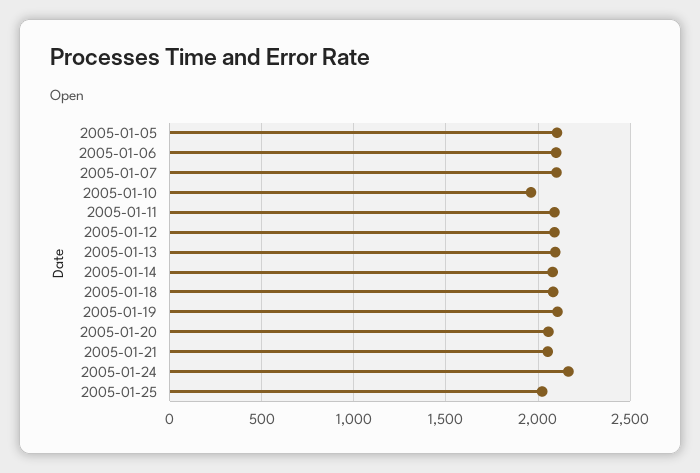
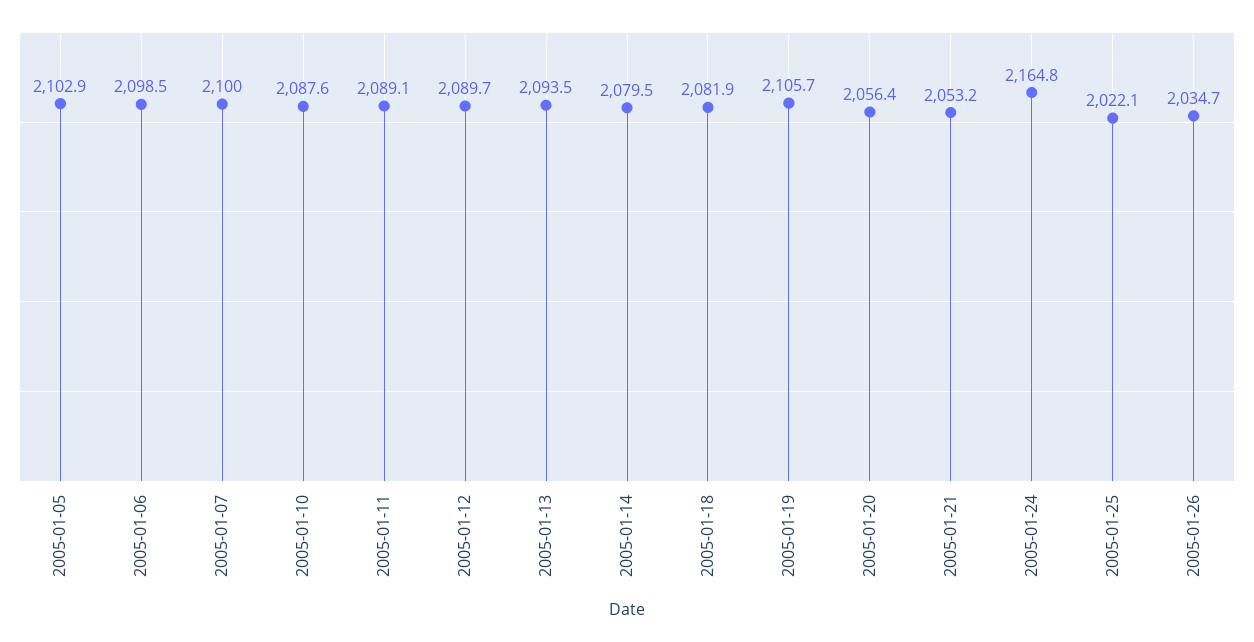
2005-01-10: 1950 -> 2087.6
2005-01-26: none -> 2034.7

